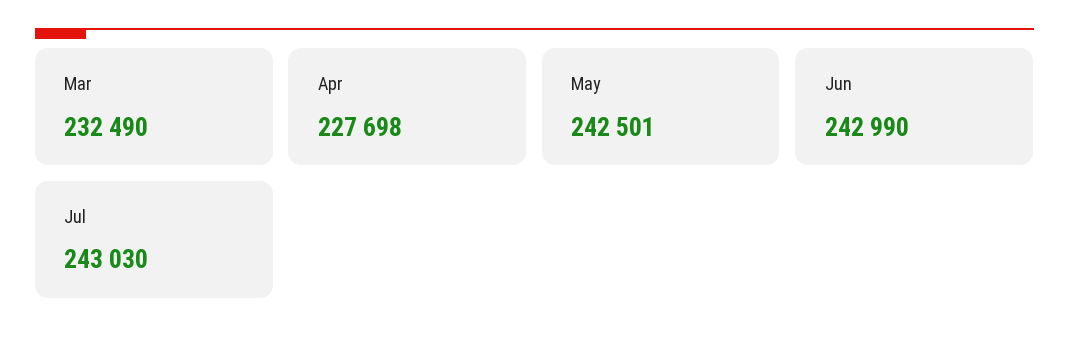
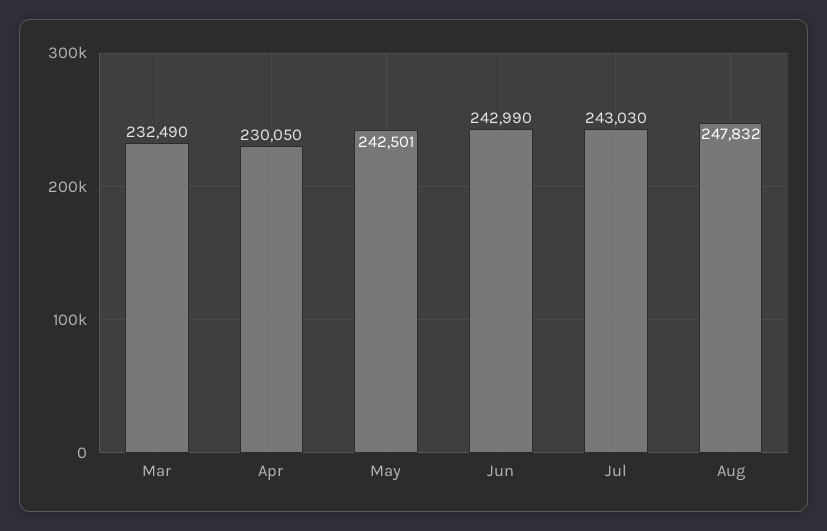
Apr: 227698 -> 230050
Aug: none -> 247832

